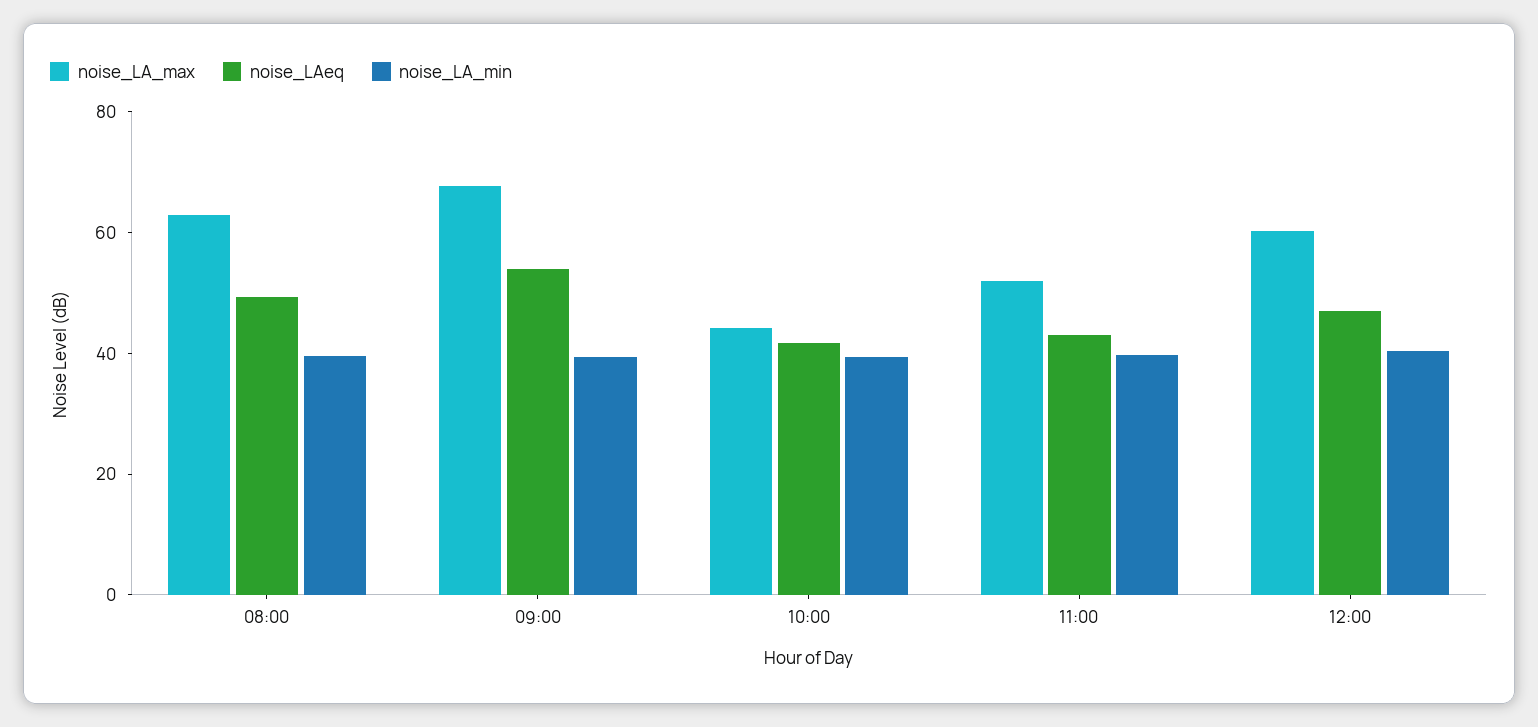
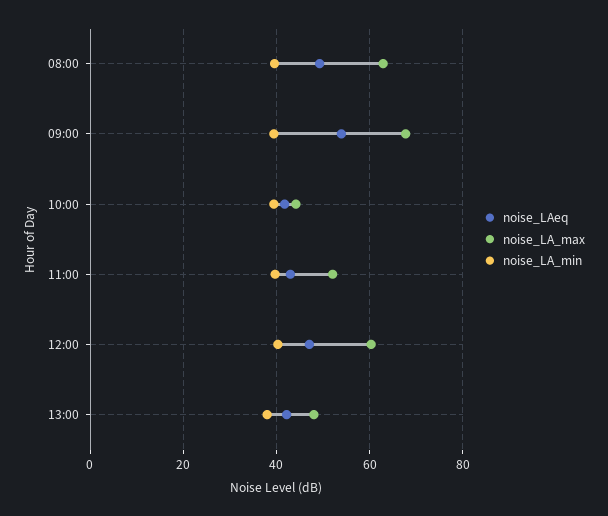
noise_LAeq, 13:00: none -> 42
noise_LA_max, 13:00: none -> 48
noise_LA_min, 13:00: none -> 38

